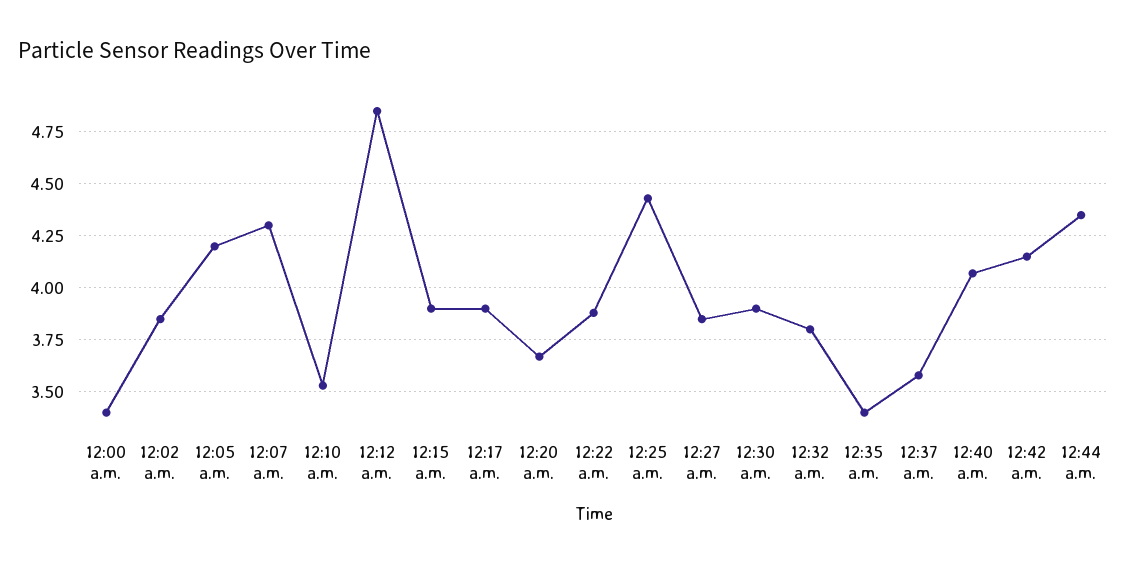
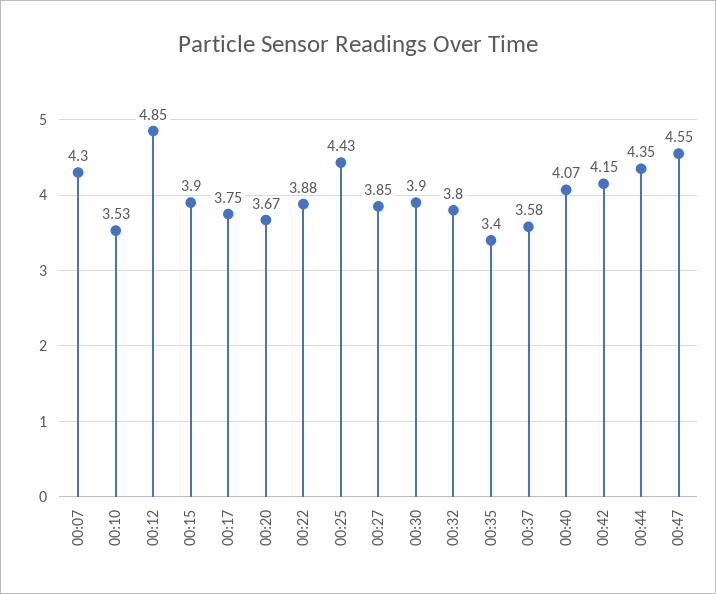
12:00 a.m.: 3.4 -> none
12:02 a.m.: 3.85 -> none
12:05 a.m.: 4.2 -> none
12:17 a.m.: 3.9 -> 3.75
00:47: none -> 4.55

